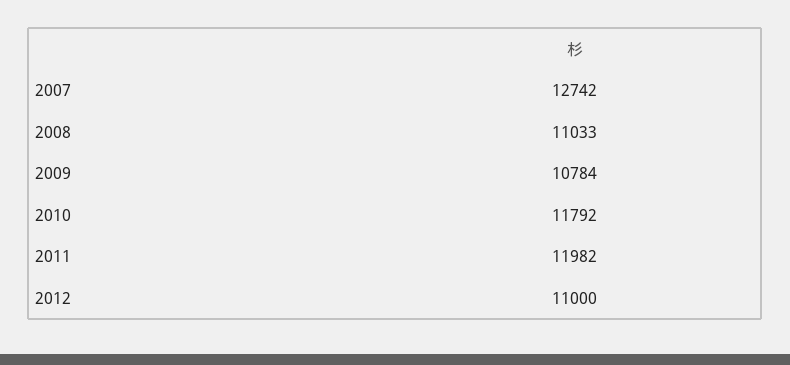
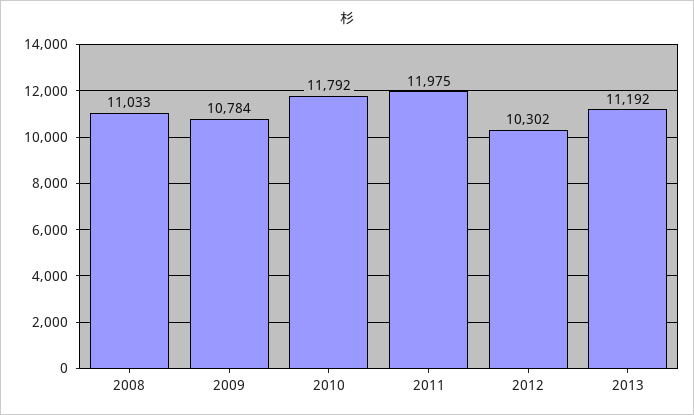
2007: 12742 -> none
2011: 11982 -> 11975
2012: 11000 -> 10302
2013: none -> 11192

